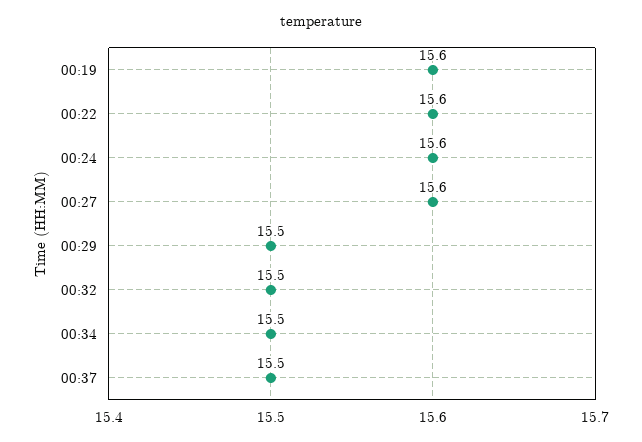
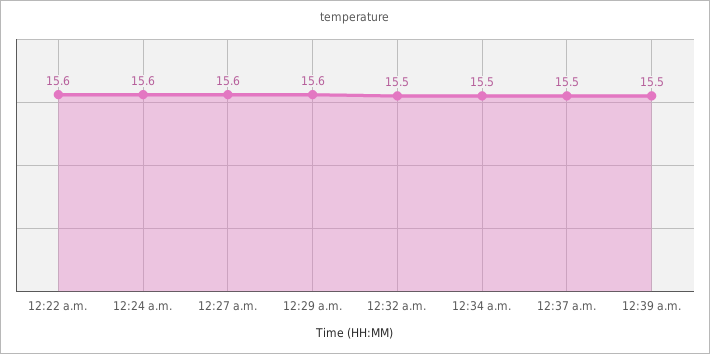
00:19: 15.6 -> none
00:29: 15.5 -> 15.6
12:39 a.m.: none -> 15.5

